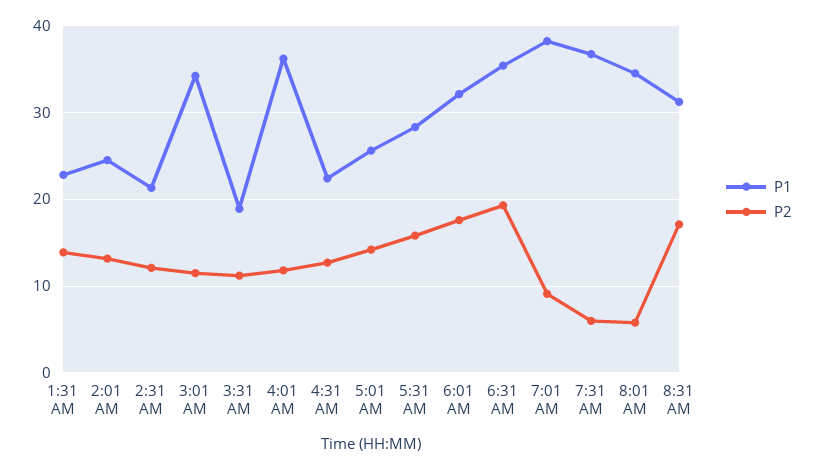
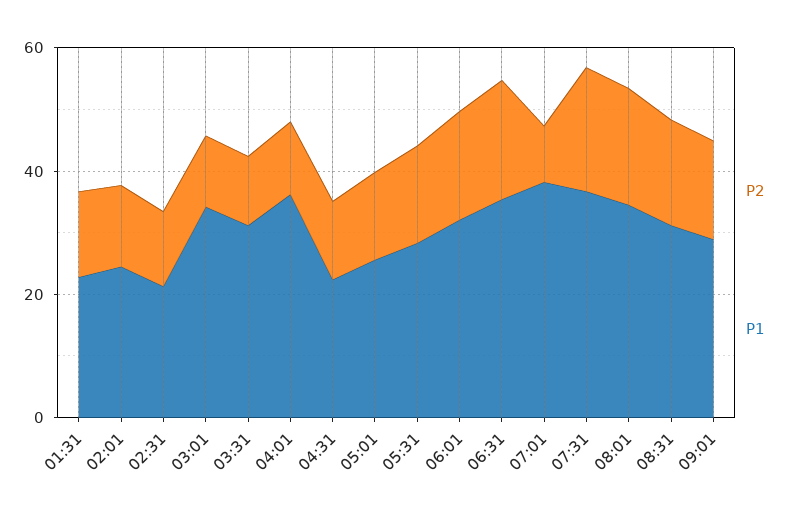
P1, 3:31 AM: 19 -> 30
P2, 7:31 AM: 6 -> 20
P2, 8:01 AM: 6 -> 20
P2, 09:01: none -> 15
P1, 09:01: none -> 30

